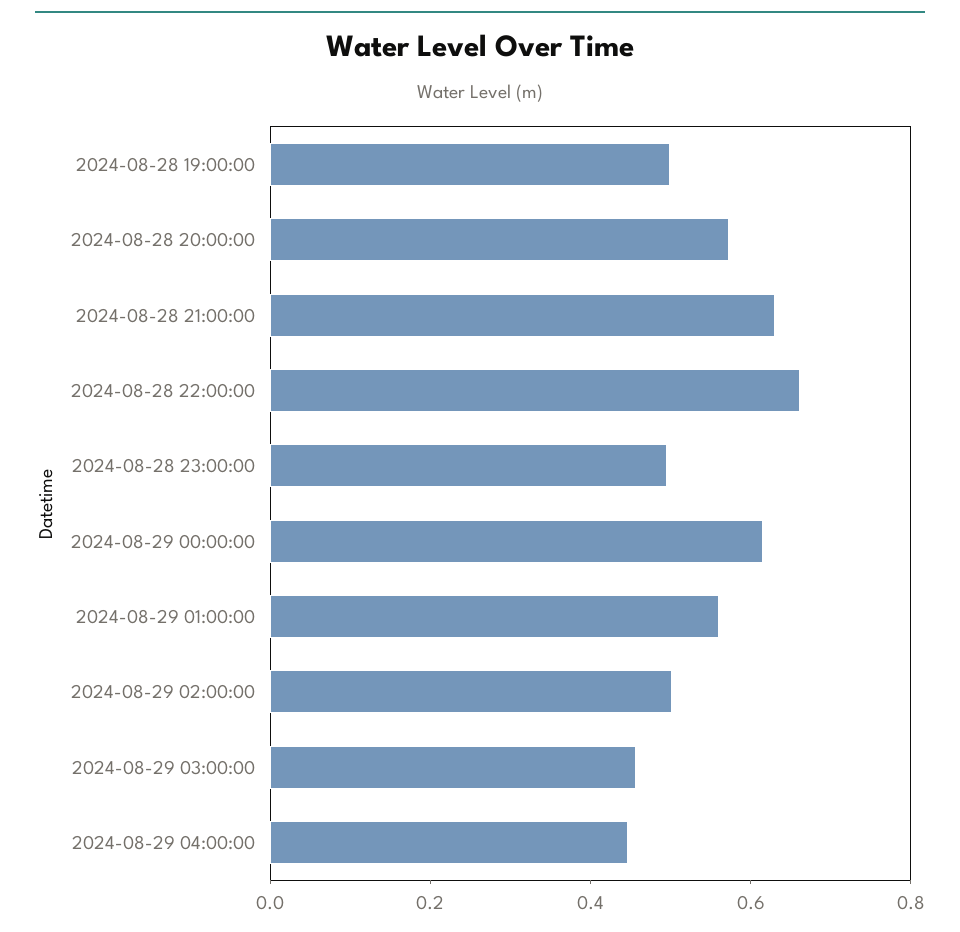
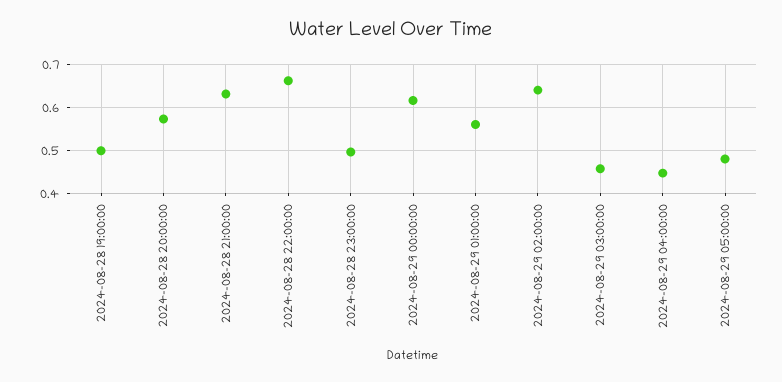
2024-08-29 02:00:00: 0.5 -> 0.64
2024-08-29 05:00:00: none -> 0.48

